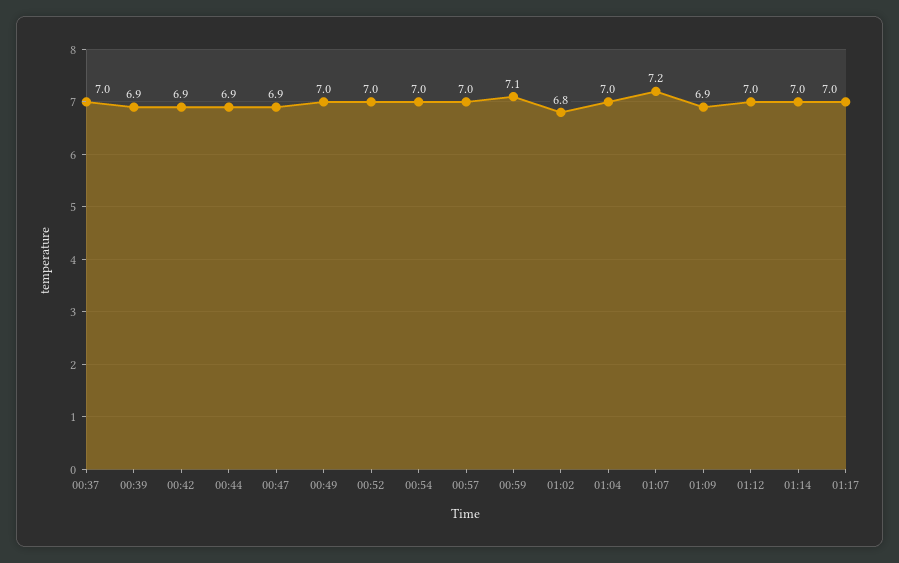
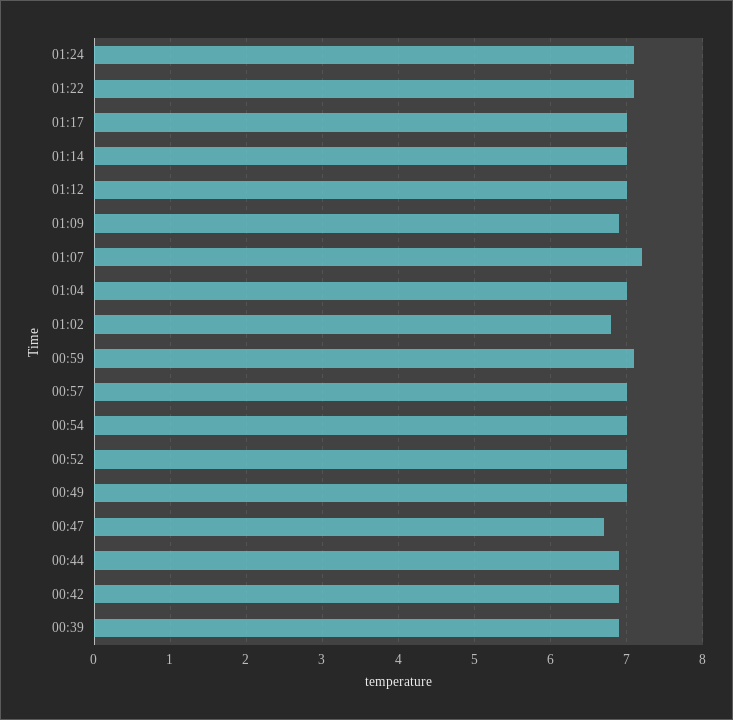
00:37: 7 -> none
00:47: 6.9 -> 6.7
01:24: none -> 7.1
01:22: none -> 7.1

